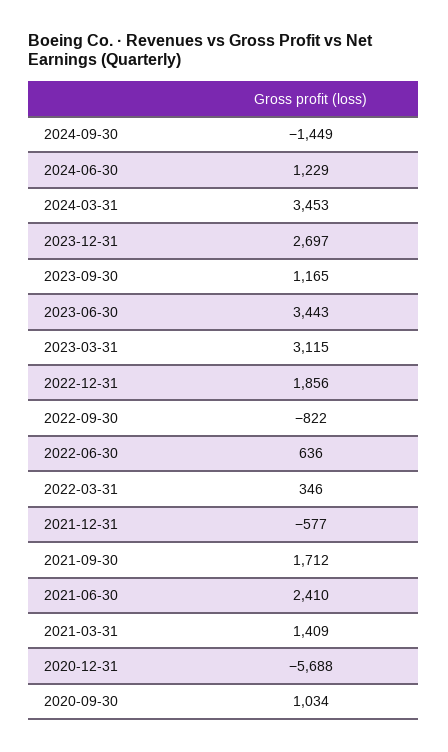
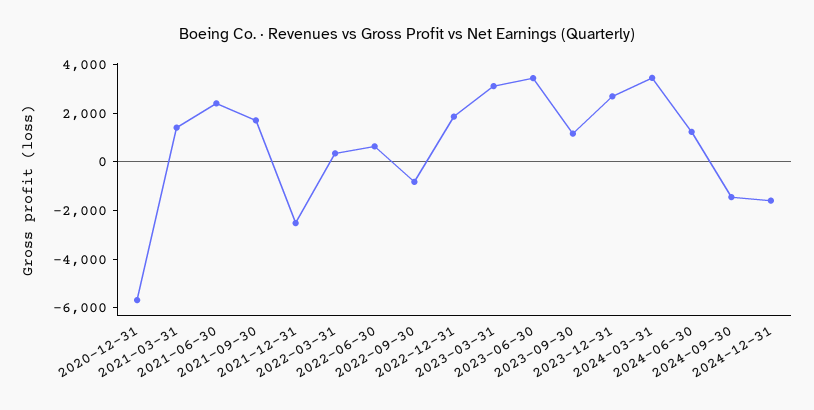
2021-12-31: -577 -> -2500
2020-09-30: 1034 -> none
2024-12-31: none -> -1500

